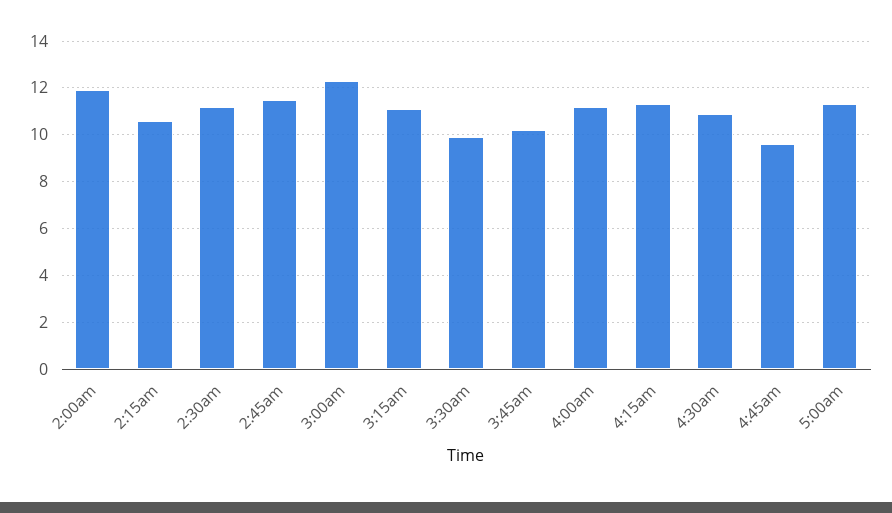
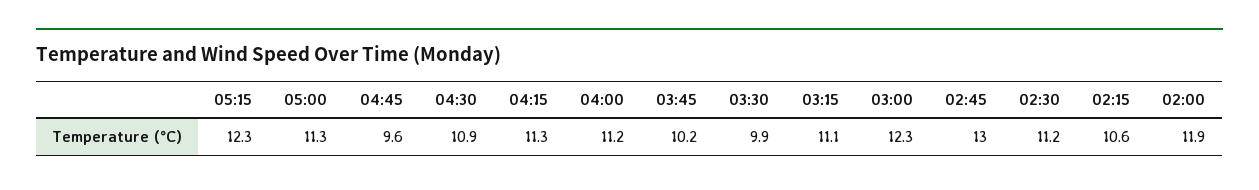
2:45am: 11.5 -> 13
05:15: none -> 12.3

